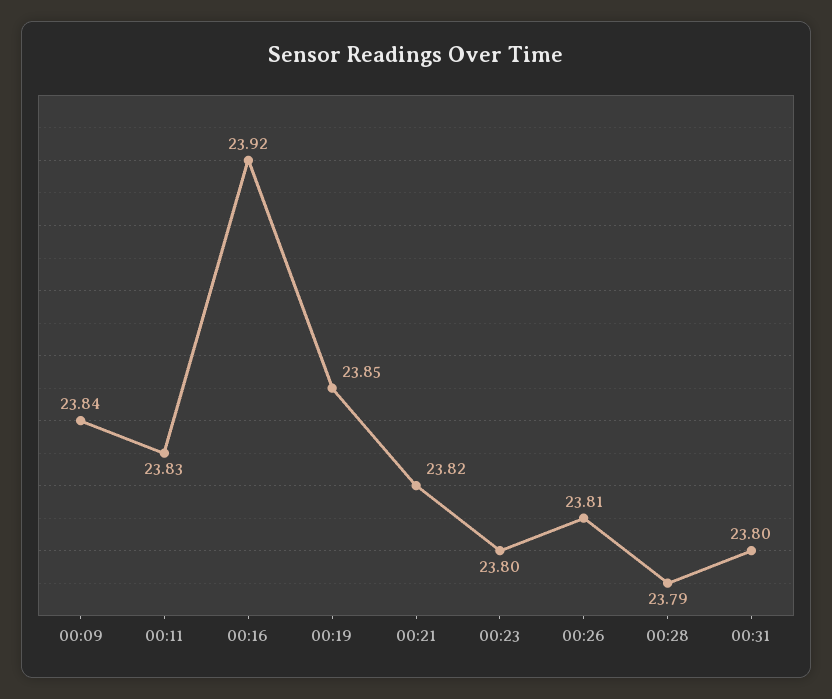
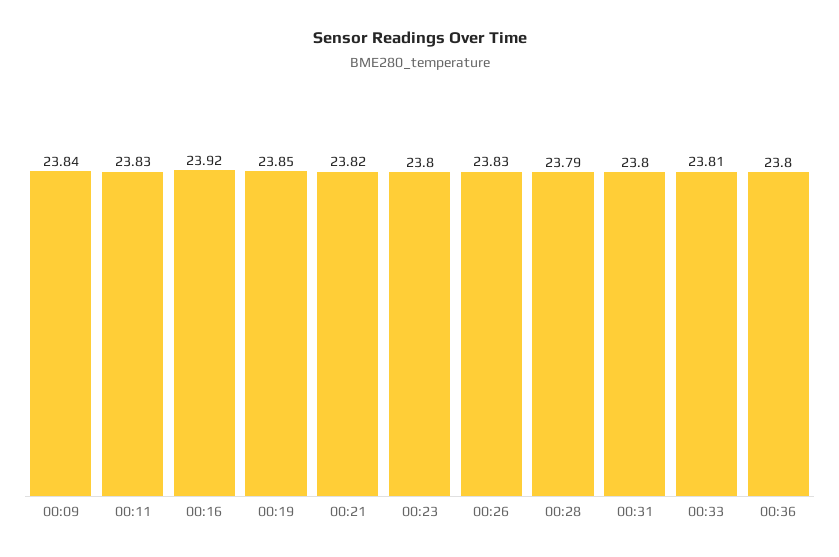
00:26: 23.81 -> 23.83
00:33: none -> 23.81
00:36: none -> 23.8

